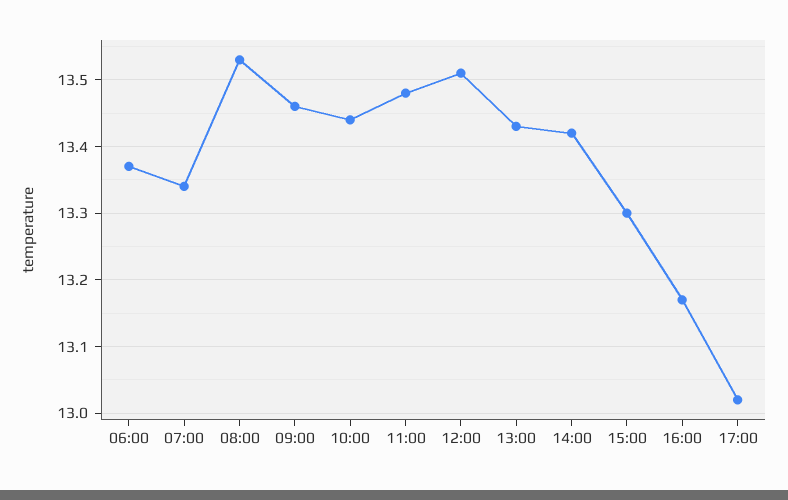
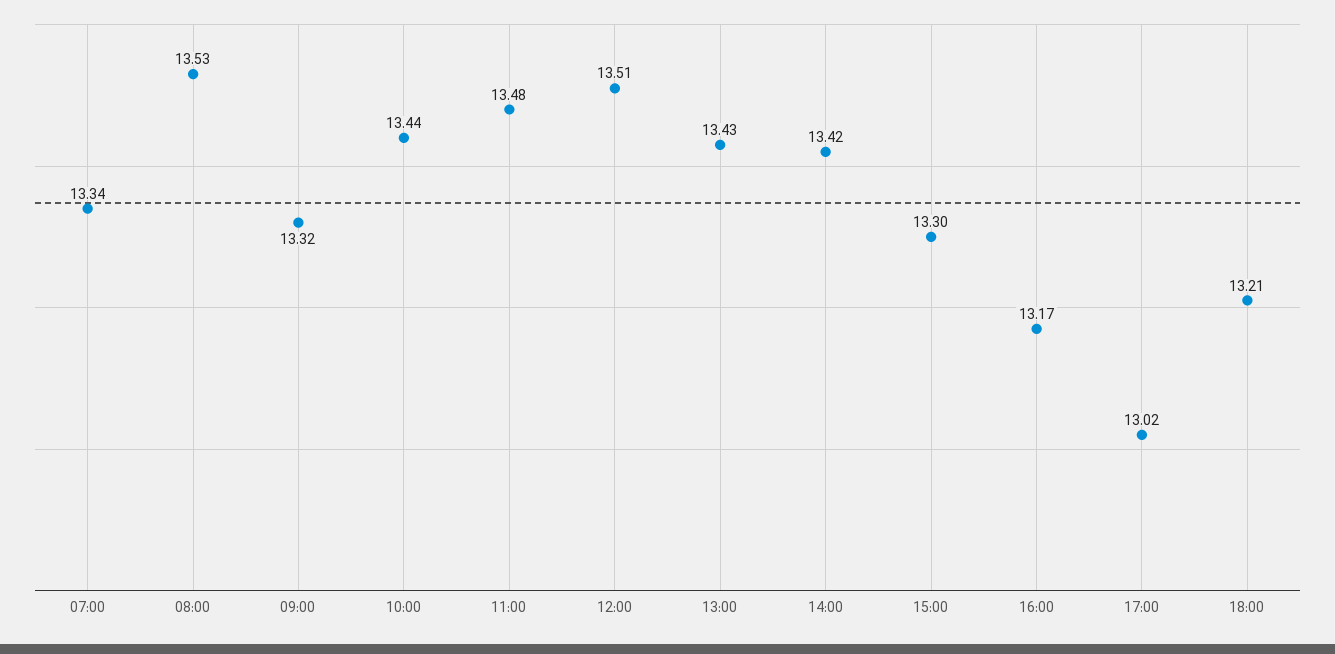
06:00: 13.37 -> none
09:00: 13.46 -> 13.32
18:00: none -> 13.21

